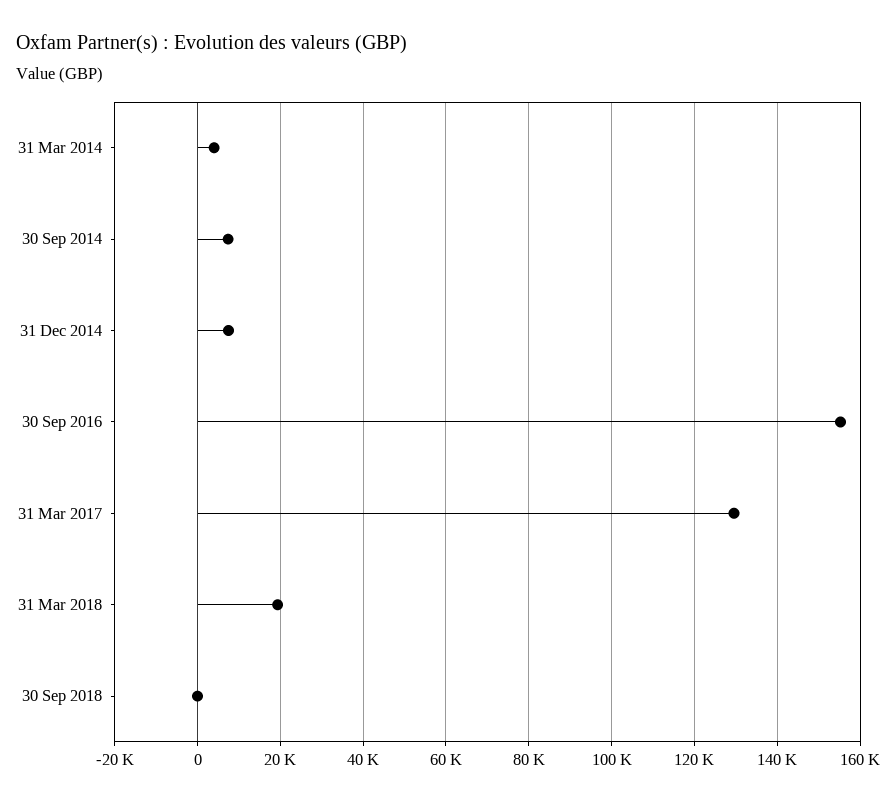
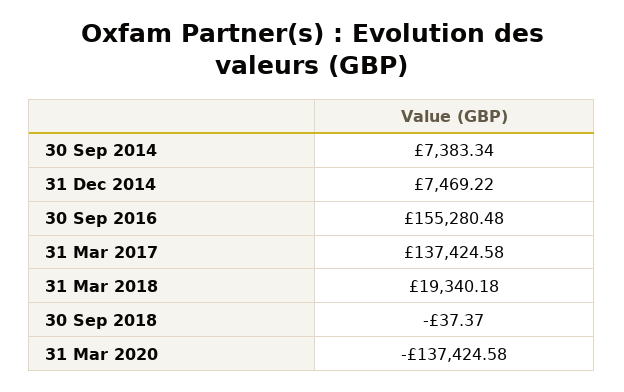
31 Mar 2014: 4000 -> none
31 Mar 2017: 130000 -> 137424.58
31 Mar 2020: none -> -137424.58

